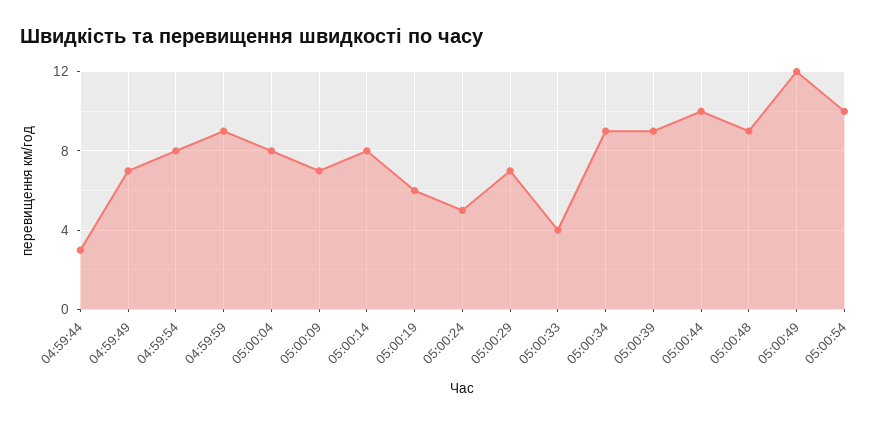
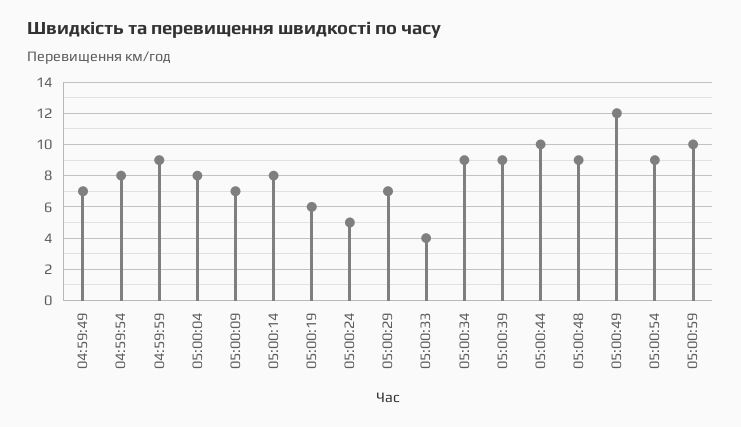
04:59:44: 3 -> none
05:00:54: 10 -> 9
05:00:59: none -> 10

